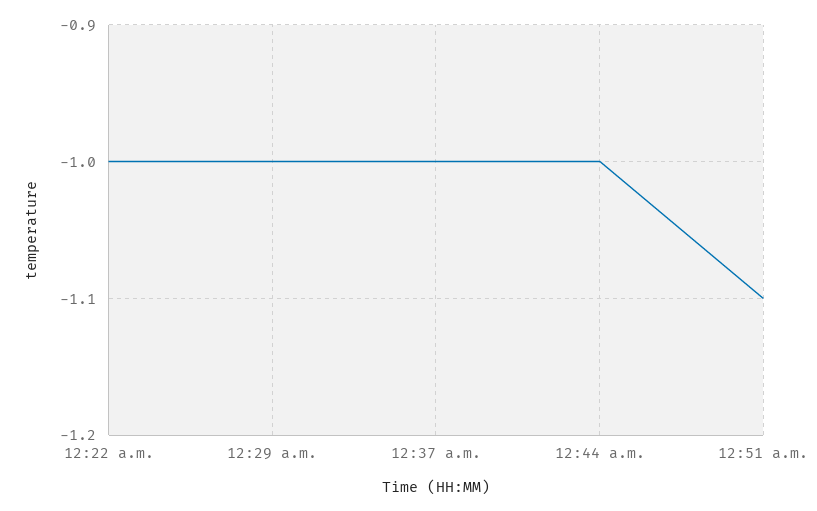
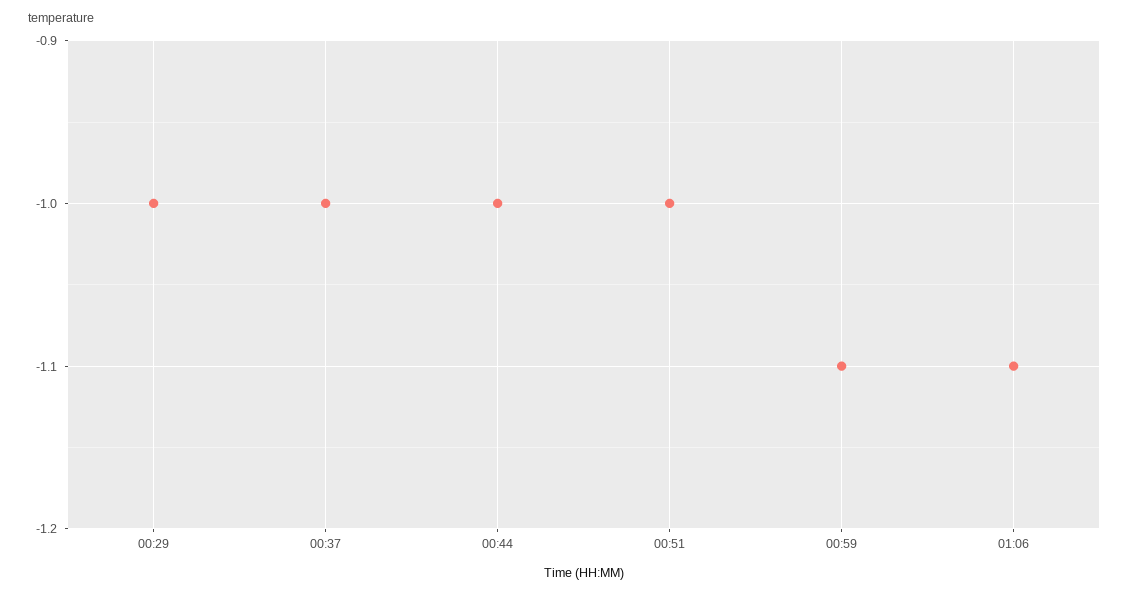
12:22 a.m.: -1 -> none
12:51 a.m.: -1.1 -> -1
00:59: none -> -1.1
01:06: none -> -1.1

